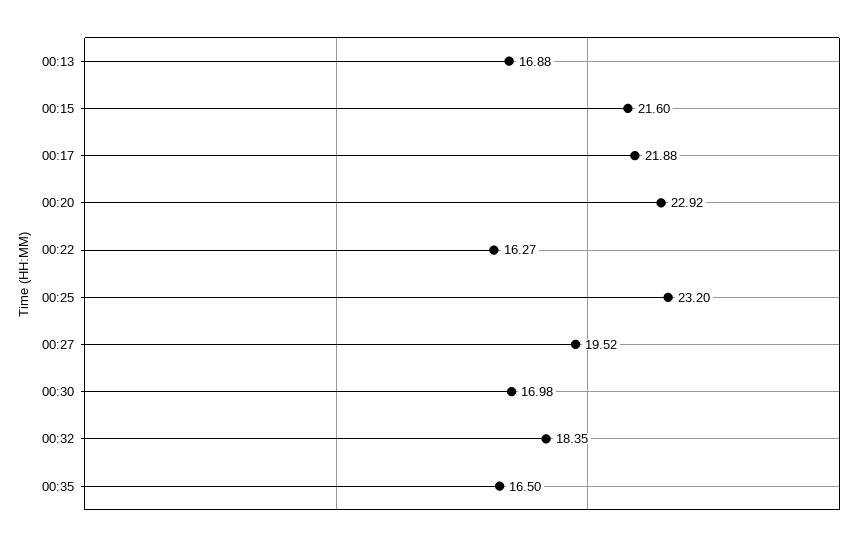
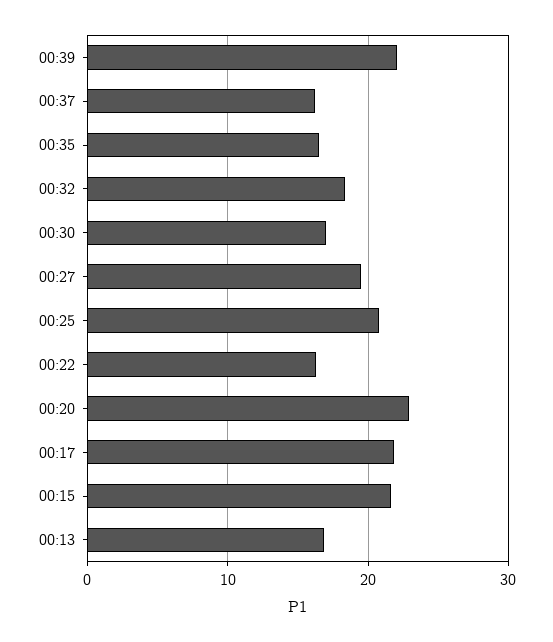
00:25: 23.2 -> 21
00:39: none -> 22
00:37: none -> 16

